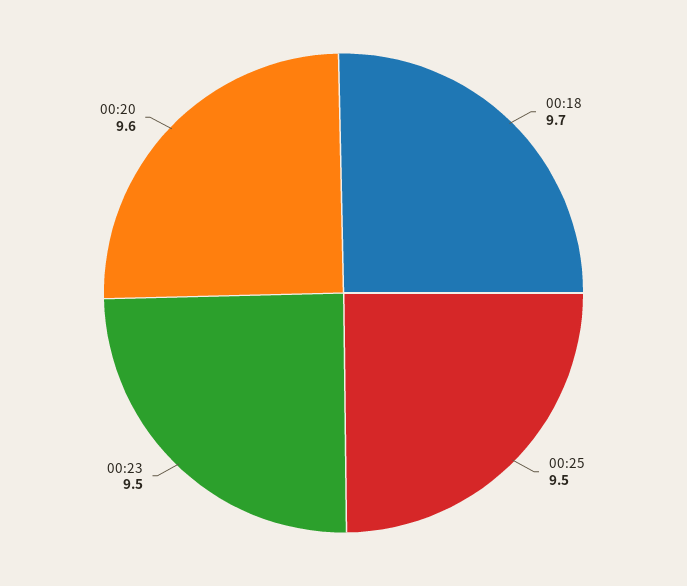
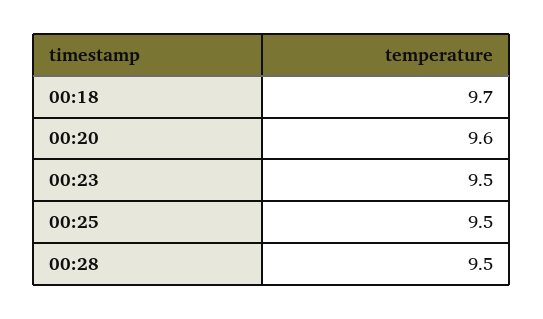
00:28: none -> 9.5

